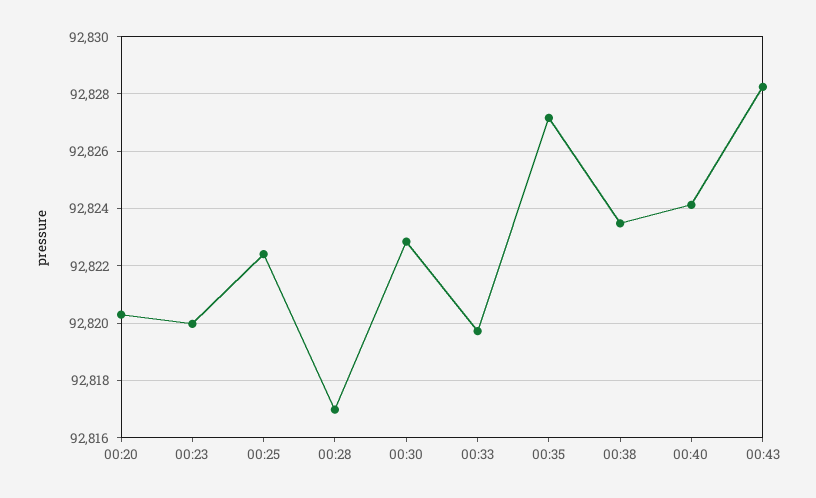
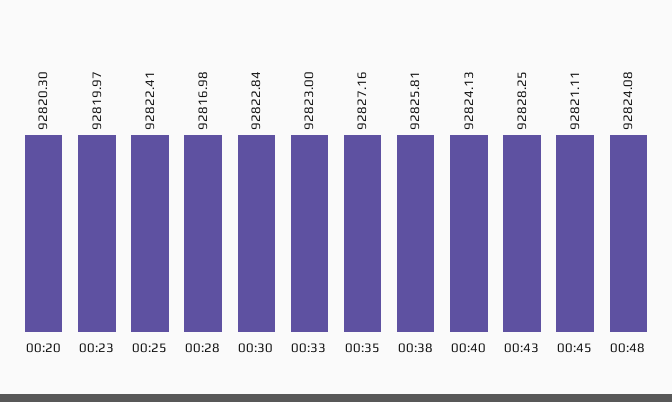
00:33: 92819.75 -> 92823
00:38: 92823.5 -> 92825.81
00:45: none -> 92821.11
00:48: none -> 92824.08

